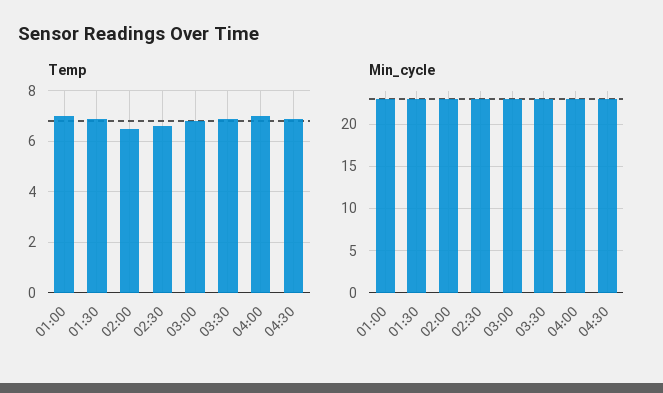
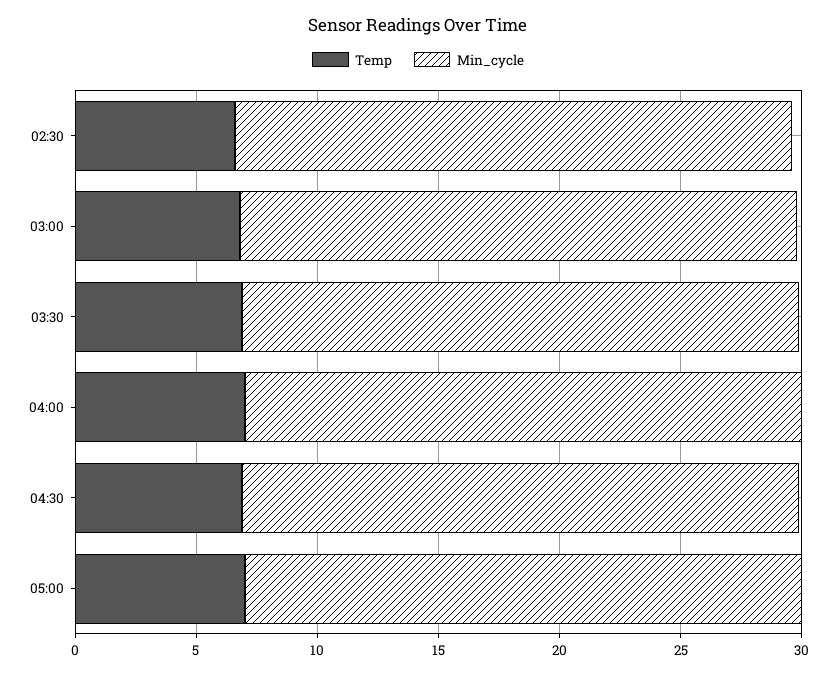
Temp, 01:00: 7 -> none
Temp, 01:30: 7 -> none
Temp, 02:00: 6.5 -> none
Min_cycle, 01:00: 23 -> none
Min_cycle, 01:30: 23 -> none
Min_cycle, 02:00: 23 -> none
Temp, 05:00: none -> 7
Min_cycle, 05:00: none -> 23

